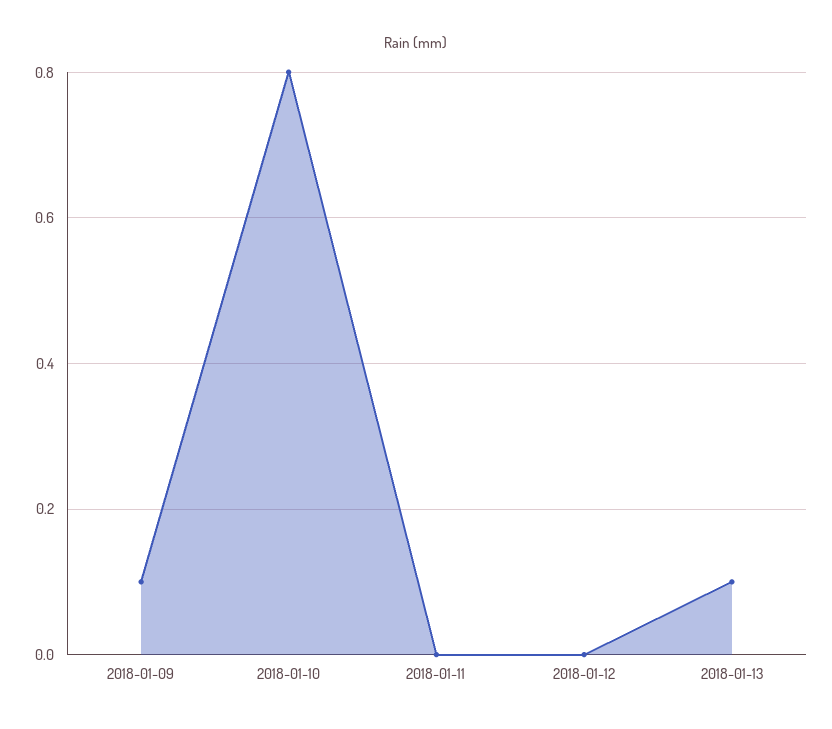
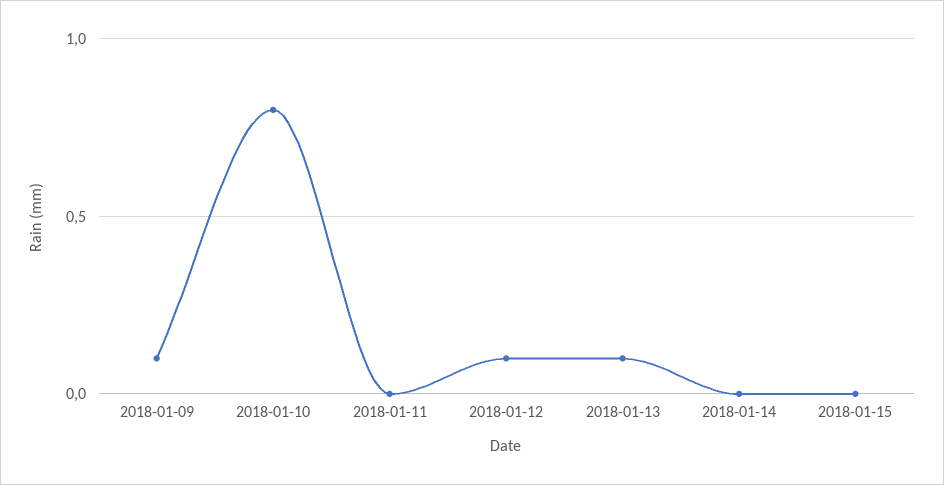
2018-01-12: 0 -> 0.1
2018-01-14: none -> 0
2018-01-15: none -> 0

